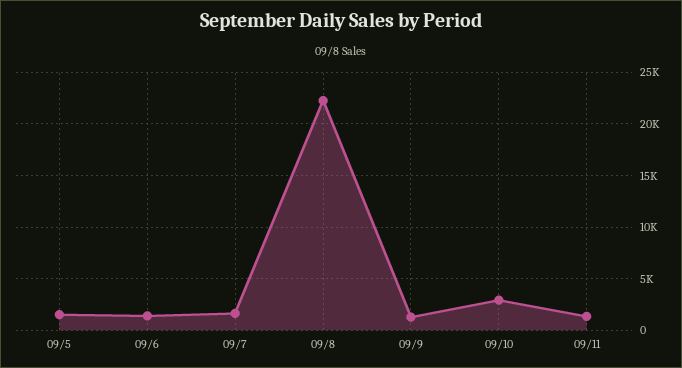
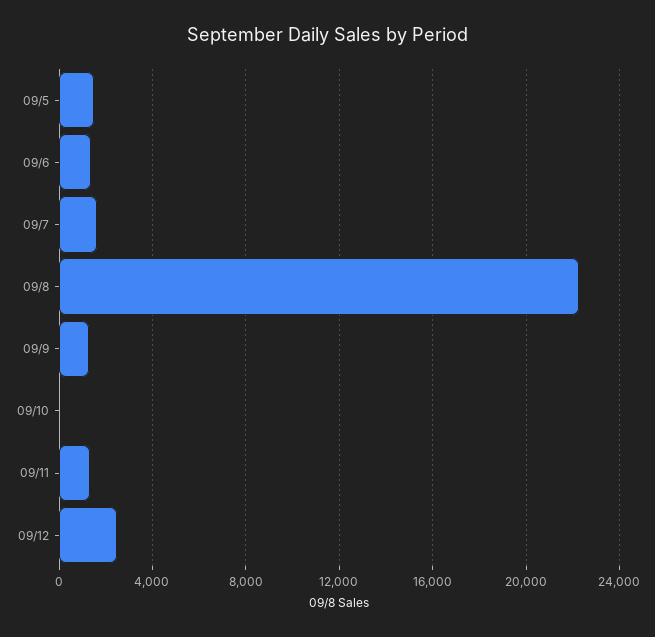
09/10: 3000 -> 0
09/12: none -> 2500

